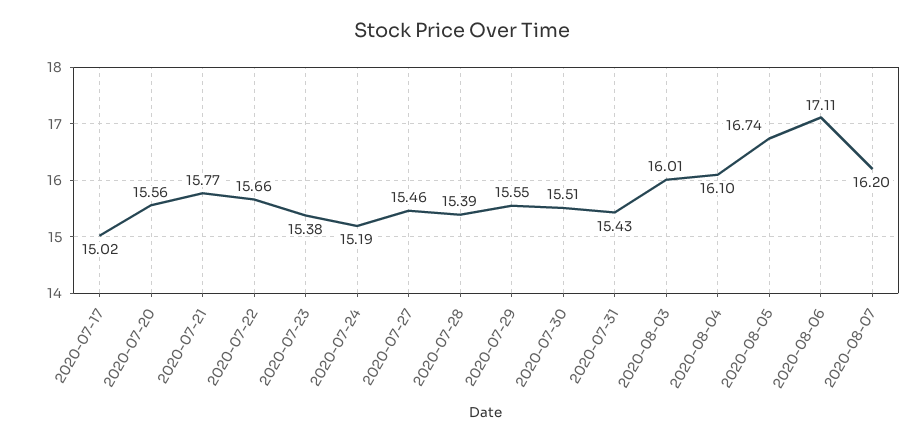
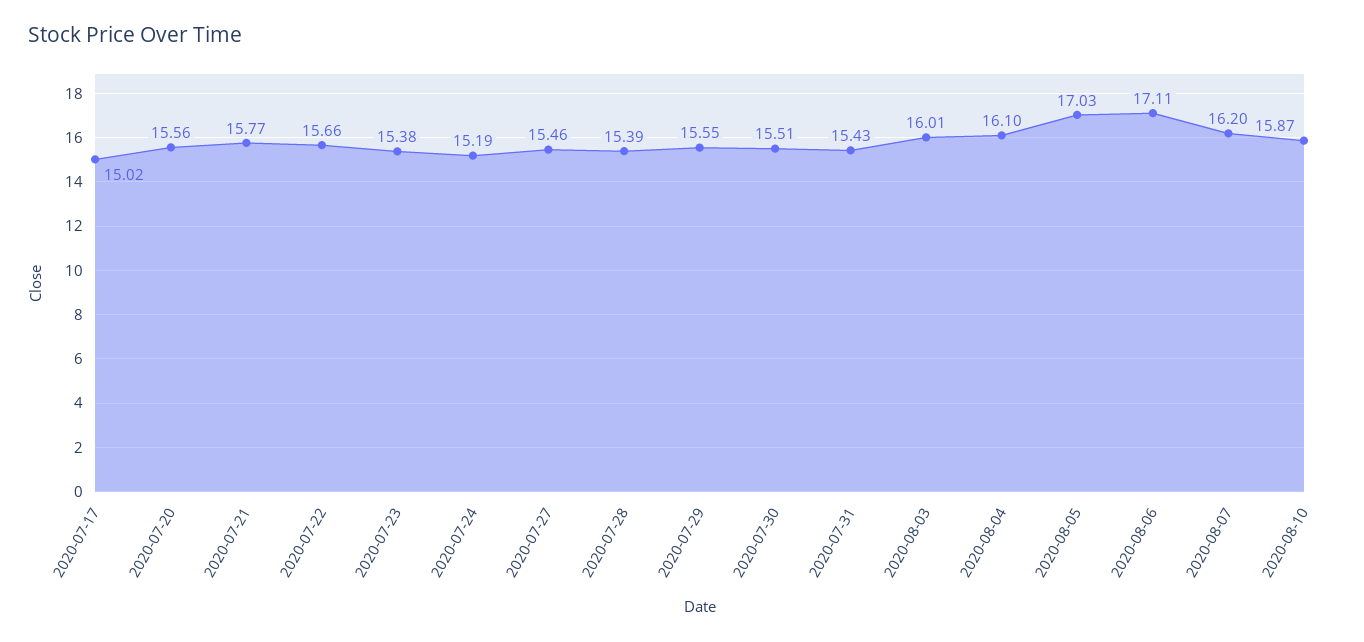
2020-08-05: 16.74 -> 17.03
2020-08-10: none -> 15.87

